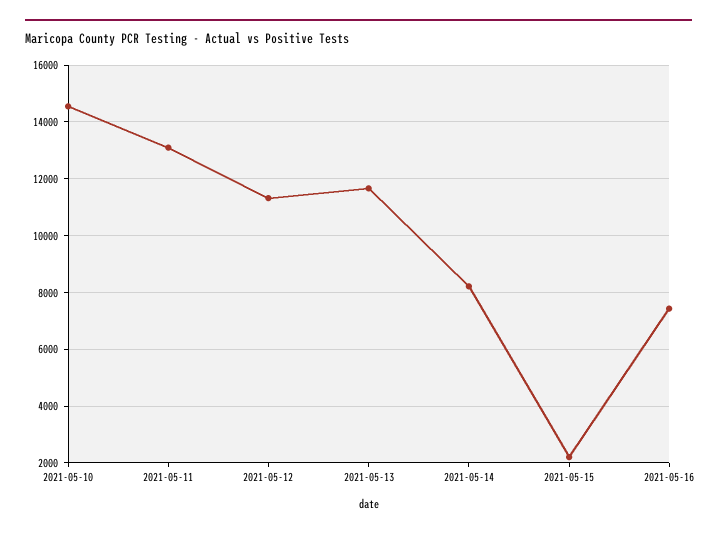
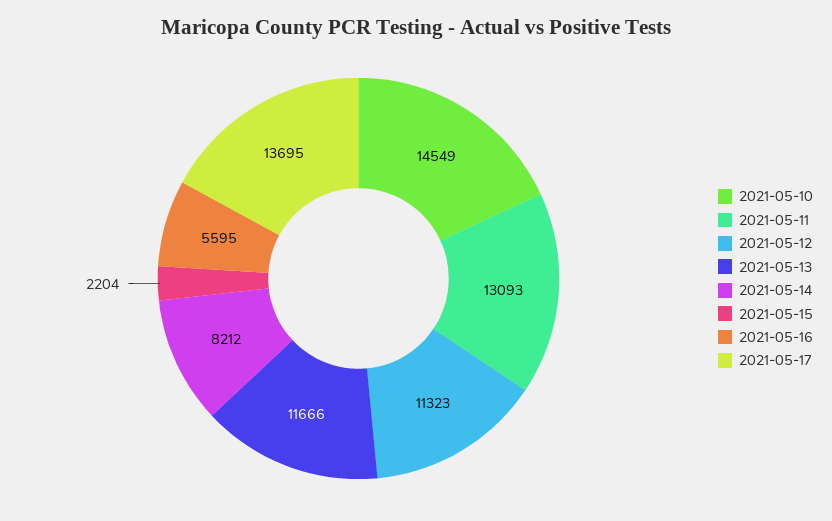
2021-05-16: 7500 -> 5595
2021-05-17: none -> 13695

